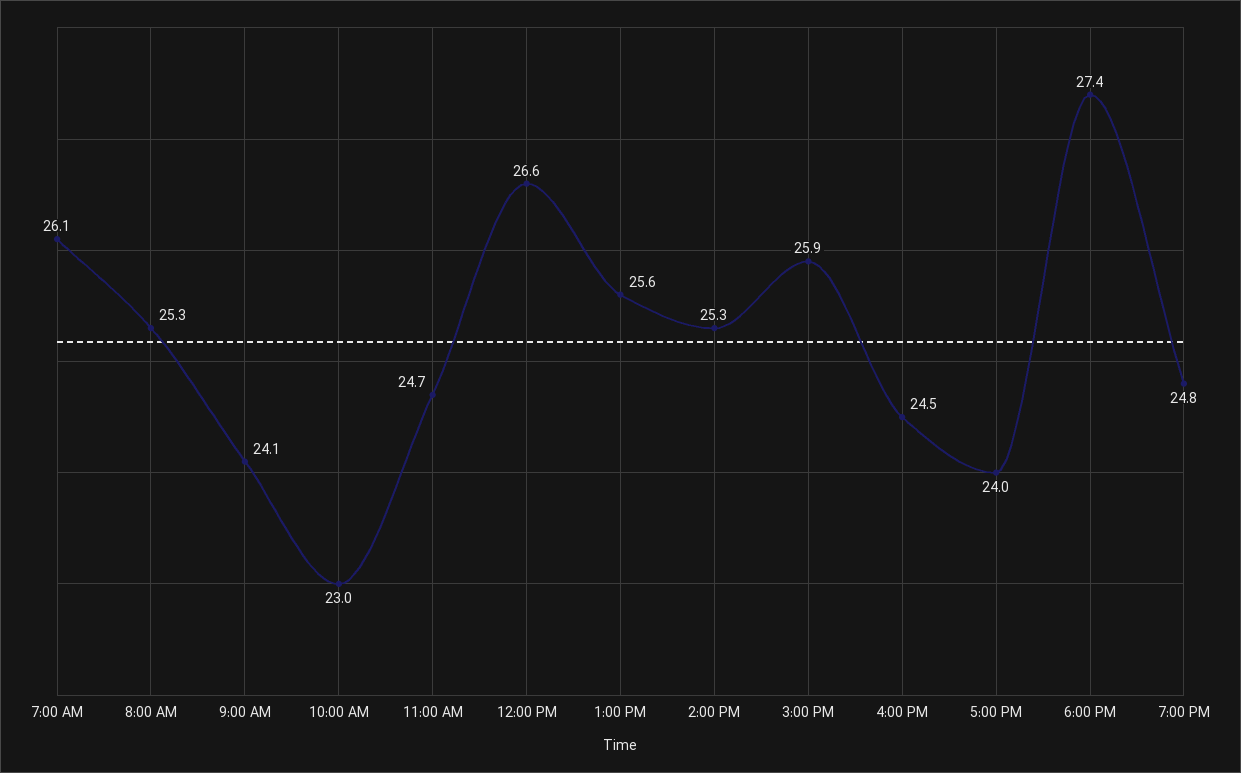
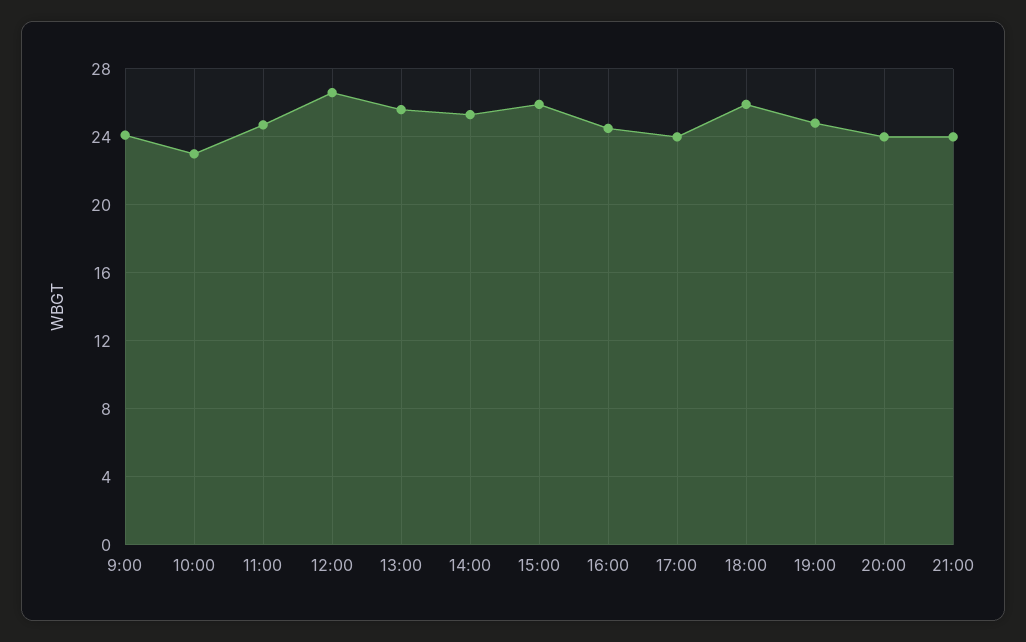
7:00 AM: 26.1 -> none
8:00 AM: 25.3 -> none
6:00 PM: 27.4 -> 26
20:00: none -> 24
21:00: none -> 24

